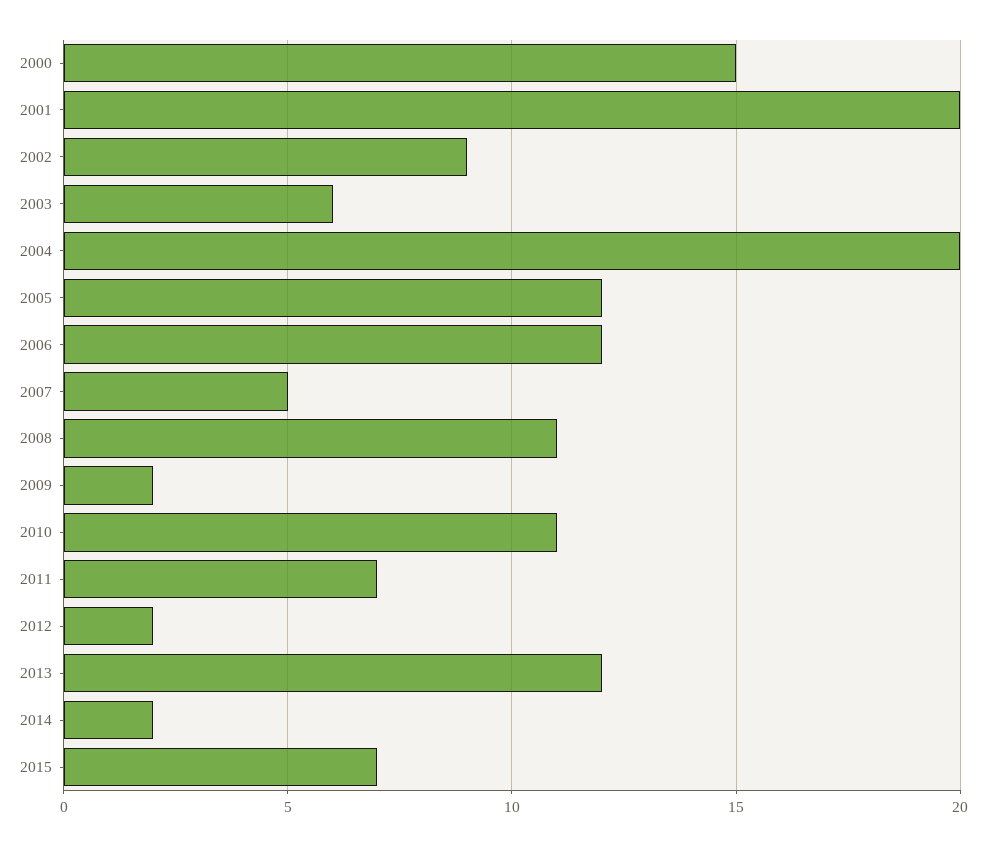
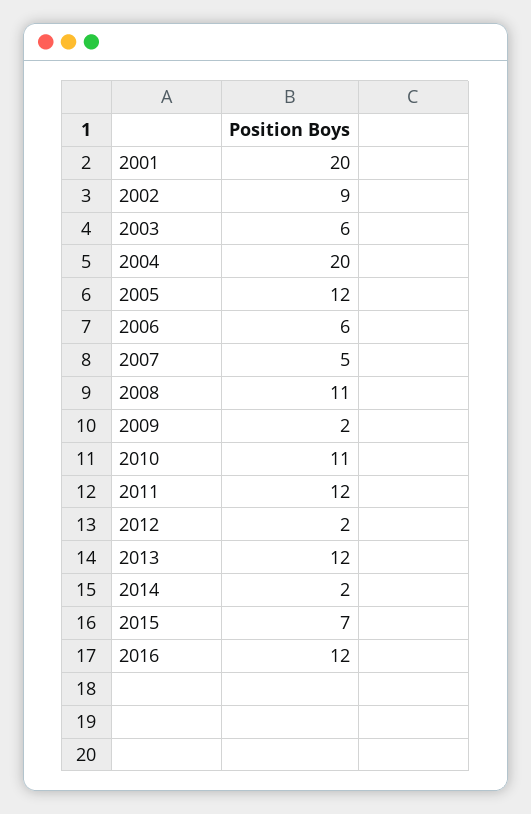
2000: 15 -> none
2006: 12 -> 6
2011: 7 -> 12
2016: none -> 12

